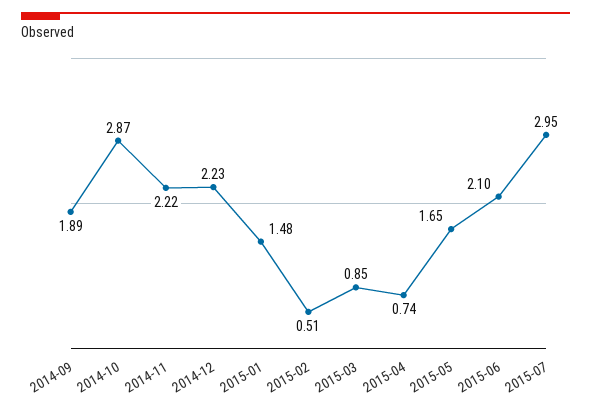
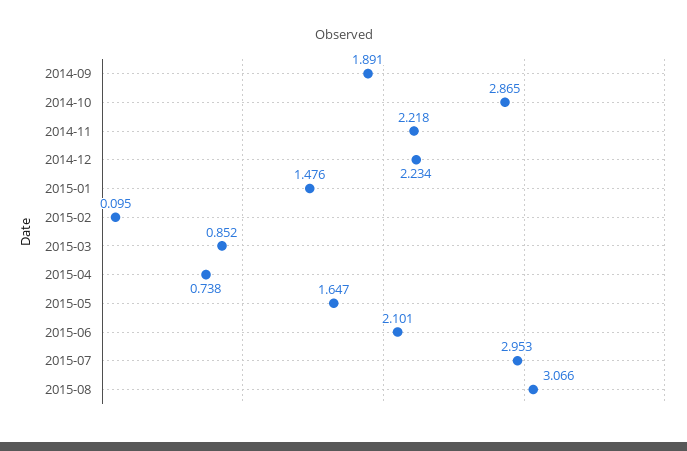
2015-02: 0.51 -> 0.095
2015-08: none -> 3.066

